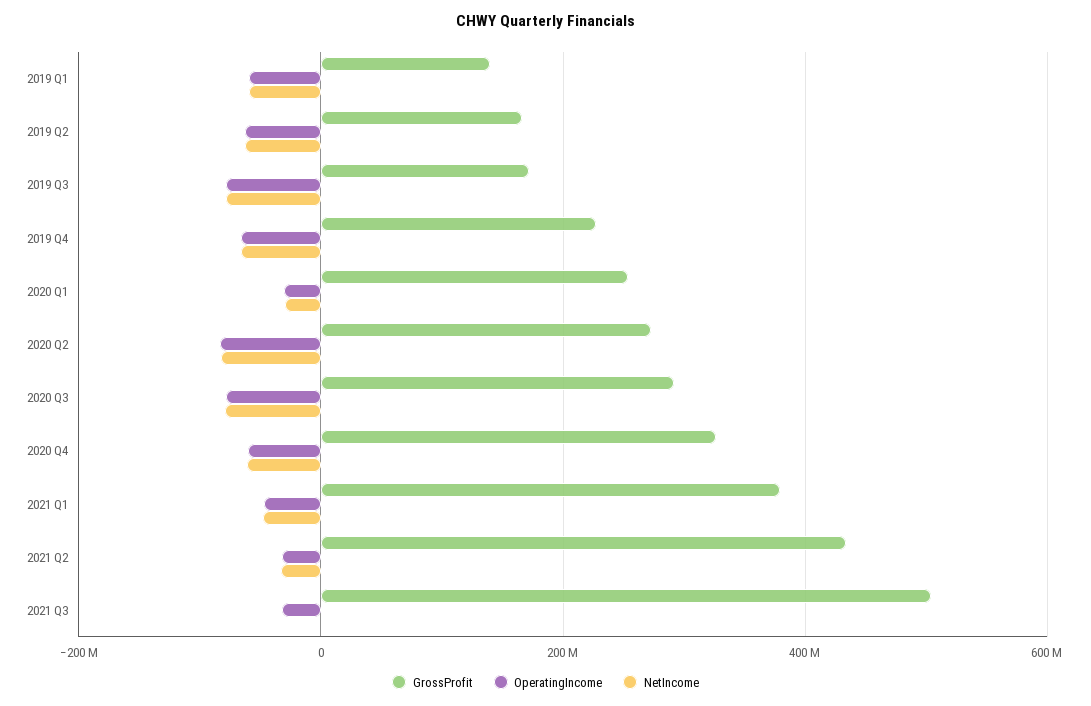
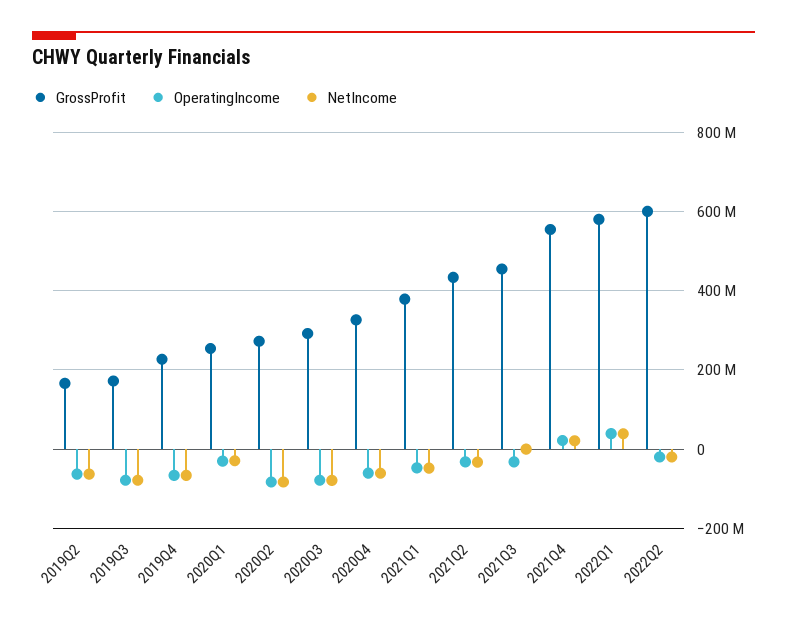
GrossProfit, 2019 Q1: 140000000 -> none
OperatingIncome, 2019 Q1: -60000000 -> none
NetIncome, 2019 Q1: -60000000 -> none
GrossProfit, 2021 Q3: 500000000 -> 460000000
GrossProfit, 2021Q4: none -> 560000000
OperatingIncome, 2021Q4: none -> 20000000
NetIncome, 2021Q4: none -> 20000000
GrossProfit, 2022Q1: none -> 580000000
OperatingIncome, 2022Q1: none -> 40000000
NetIncome, 2022Q1: none -> 40000000
GrossProfit, 2022Q2: none -> 600000000
OperatingIncome, 2022Q2: none -> -20000000
NetIncome, 2022Q2: none -> -20000000

